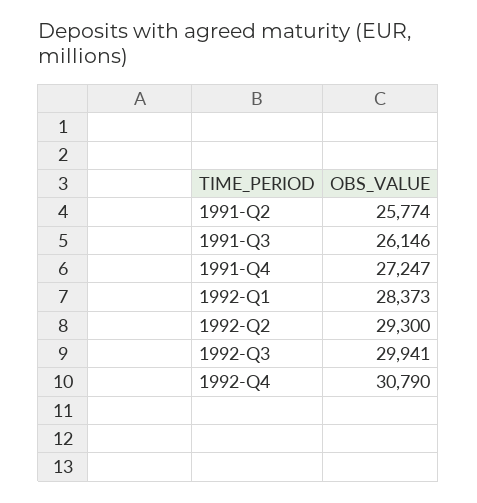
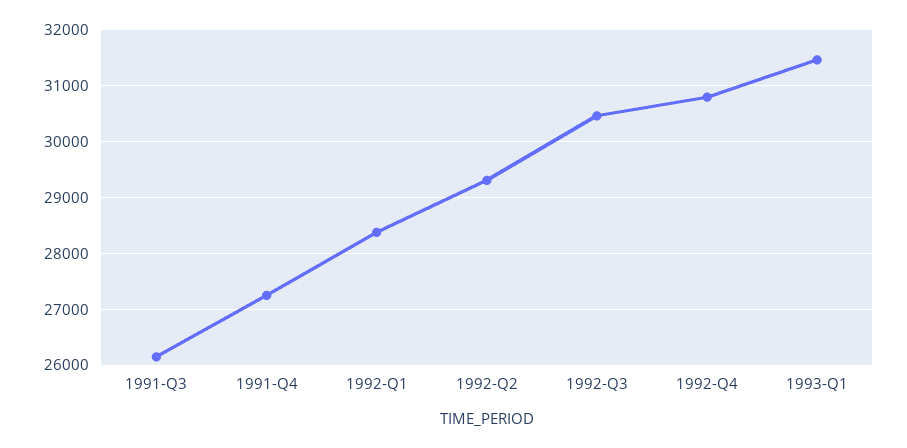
1991-Q2: 25774 -> none
1992-Q3: 29941 -> 30400
1993-Q1: none -> 31400

